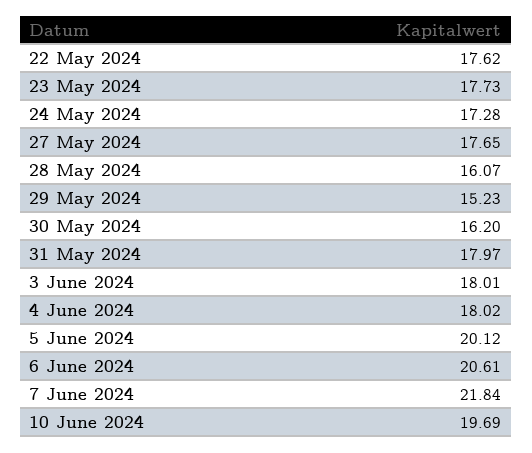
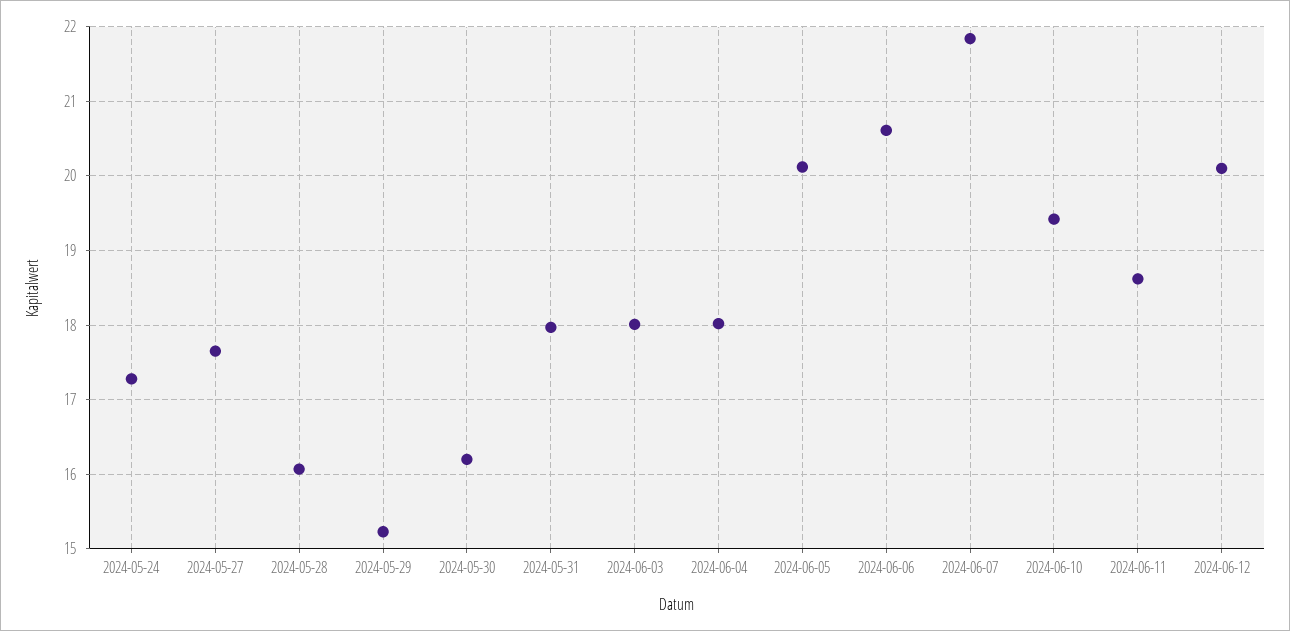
22 May 2024: 17.62 -> none
23 May 2024: 17.73 -> none
10 June 2024: 19.69 -> 19.4
2024-06-11: none -> 18.6
2024-06-12: none -> 20.1

